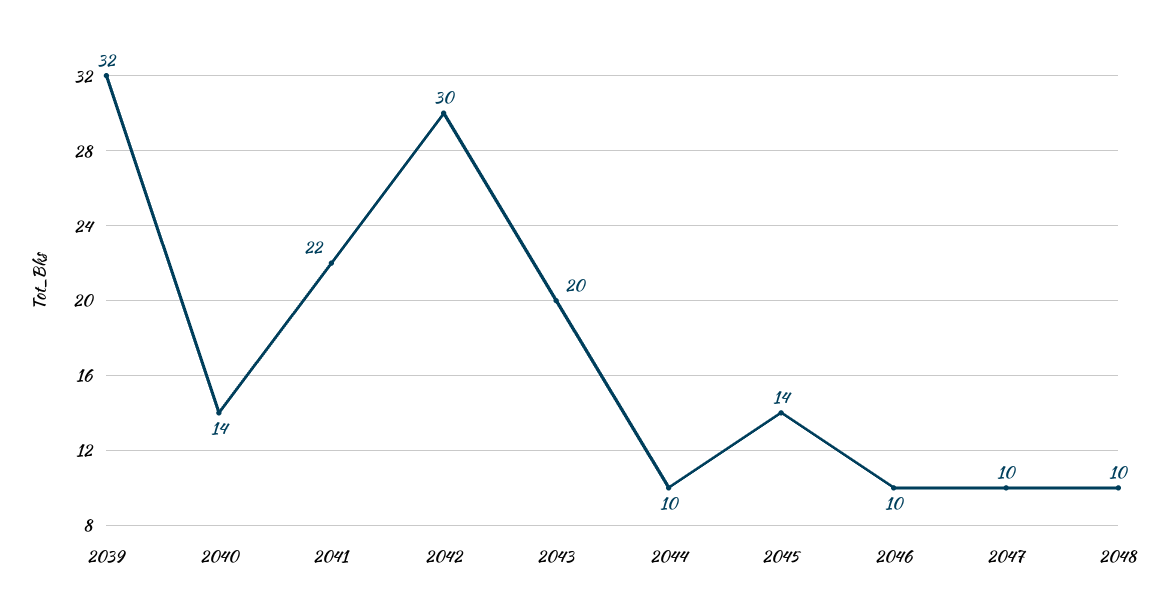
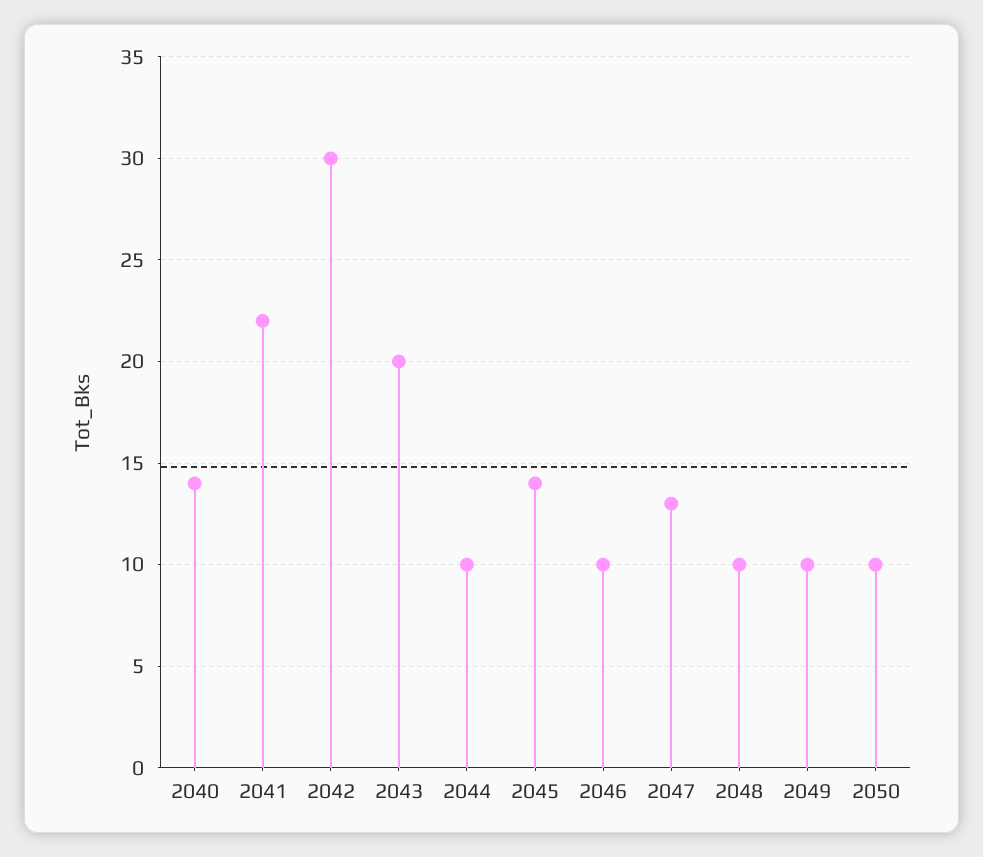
2039: 32 -> none
2047: 10 -> 13
2049: none -> 10
2050: none -> 10

